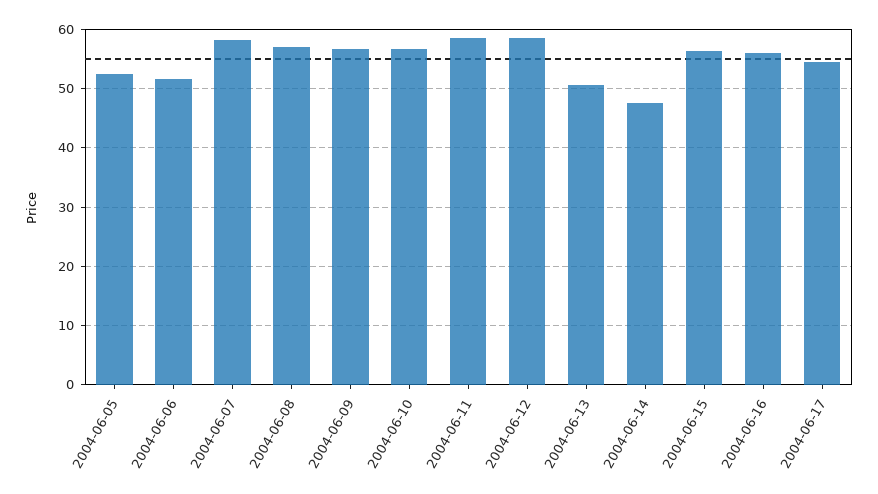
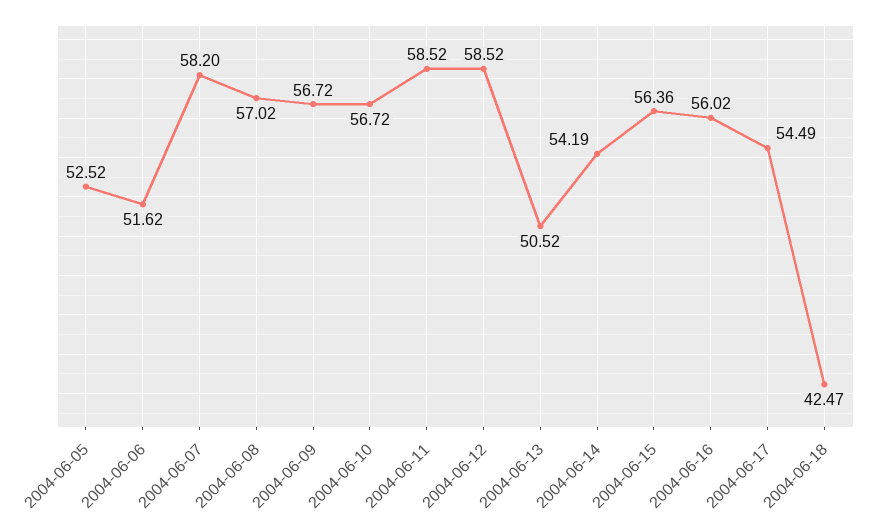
2004-06-14: 48 -> 54.19
2004-06-18: none -> 42.47

